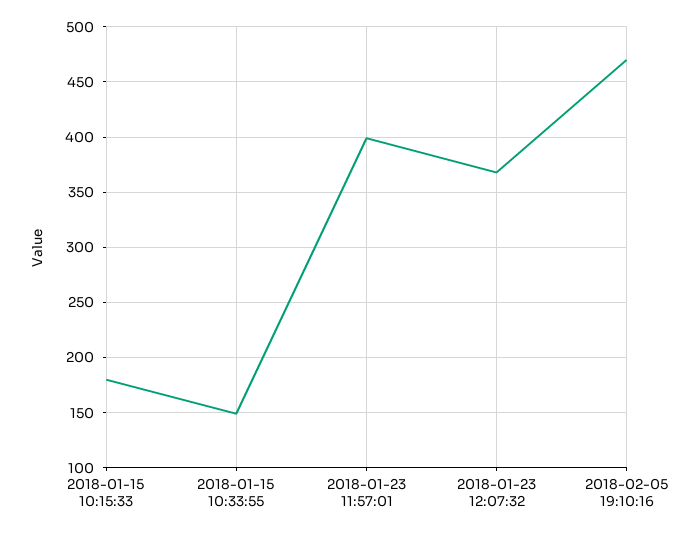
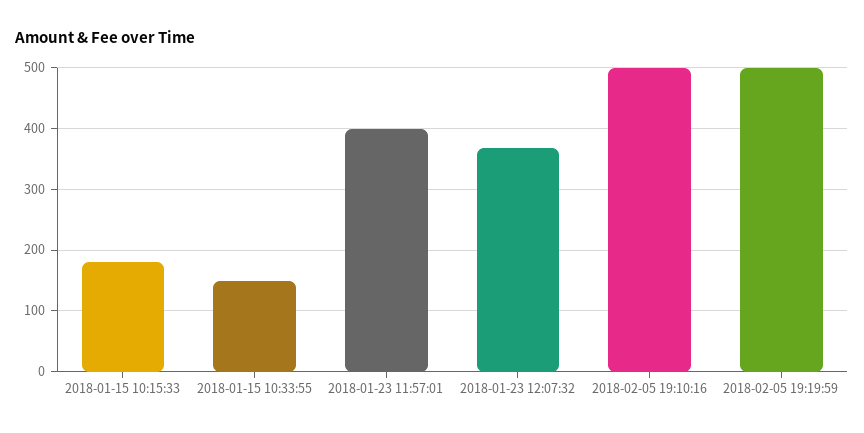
2018-02-05 19:10:16: 470 -> 500
2018-02-05 19:19:59: none -> 500

